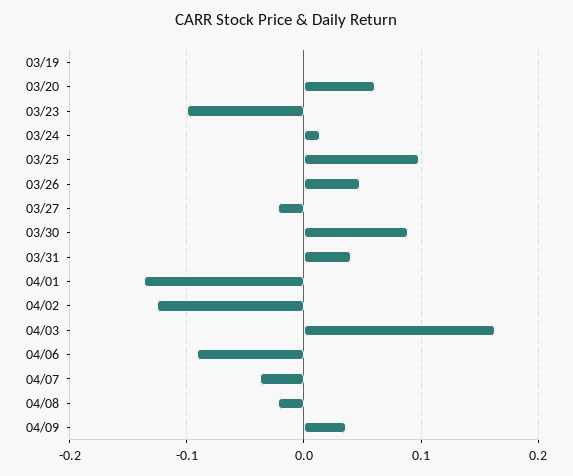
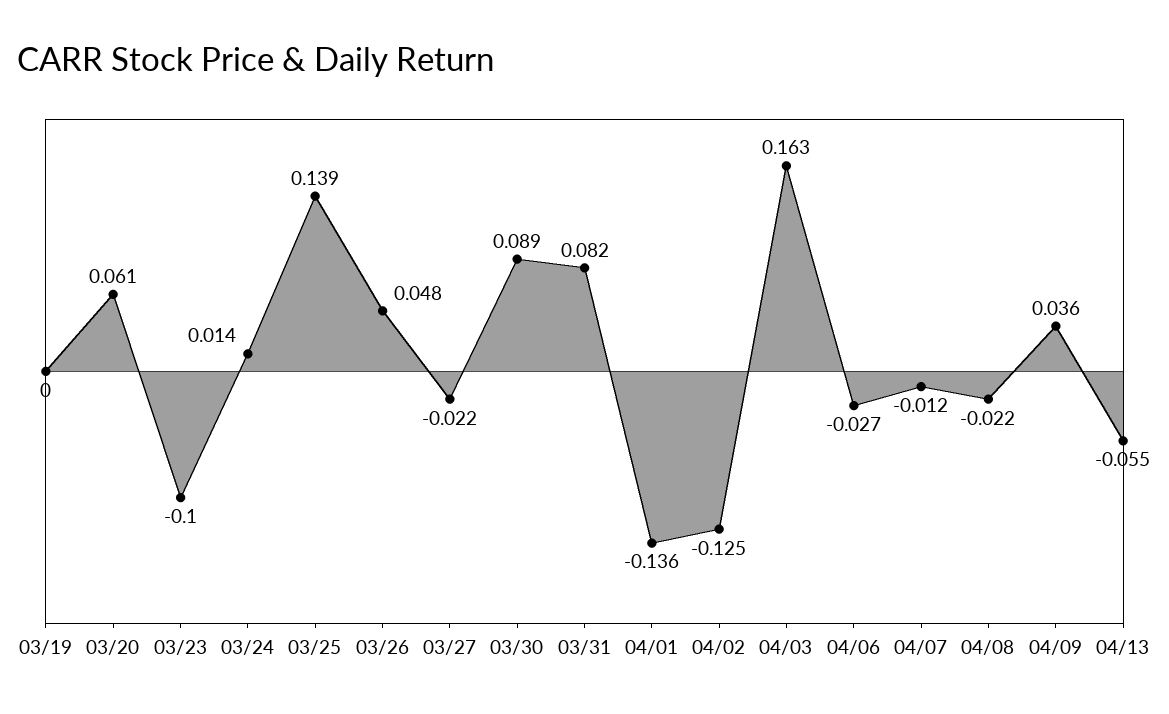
03/25: 0.1 -> 0.139
03/31: 0.04 -> 0.082
04/06: -0.09 -> -0.027
04/07: -0.04 -> -0.012
04/13: none -> -0.055

